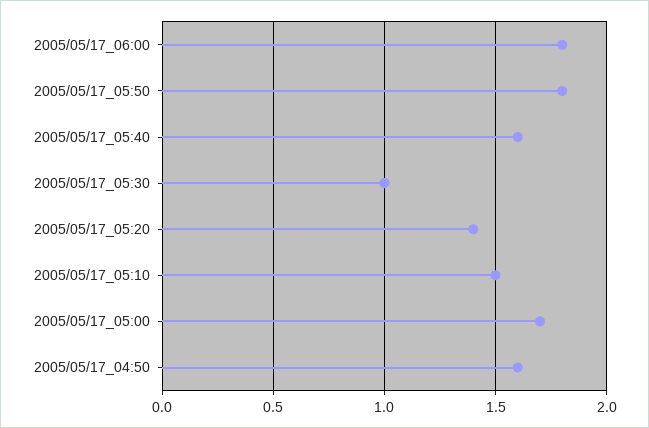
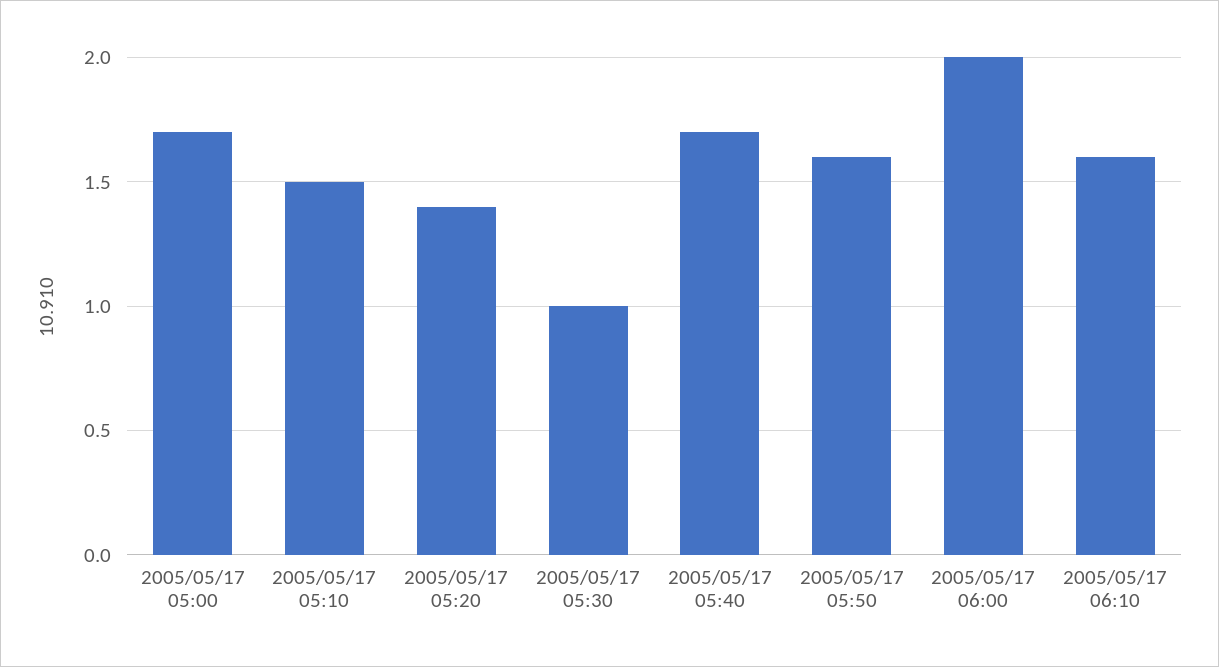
2005/05/17_06:00: 1.8 -> 2
2005/05/17_05:50: 1.8 -> 1.6
2005/05/17_05:40: 1.6 -> 1.7
2005/05/17_04:50: 1.6 -> none
2005/05/17 06:10: none -> 1.6

